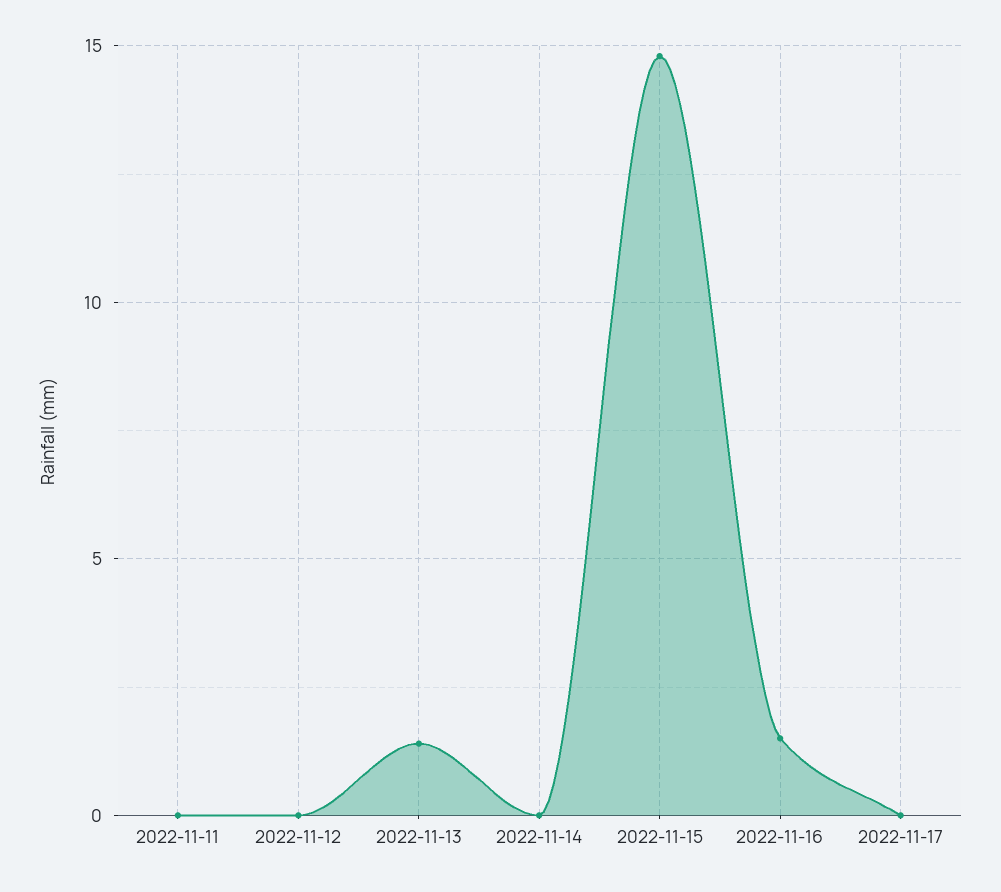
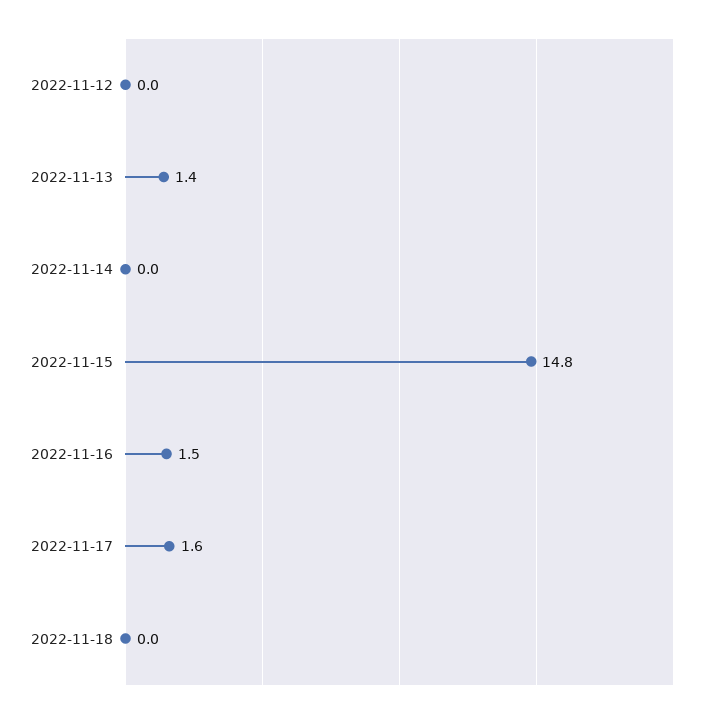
2022-11-11: 0 -> none
2022-11-17: 0 -> 1.6
2022-11-18: none -> 0

